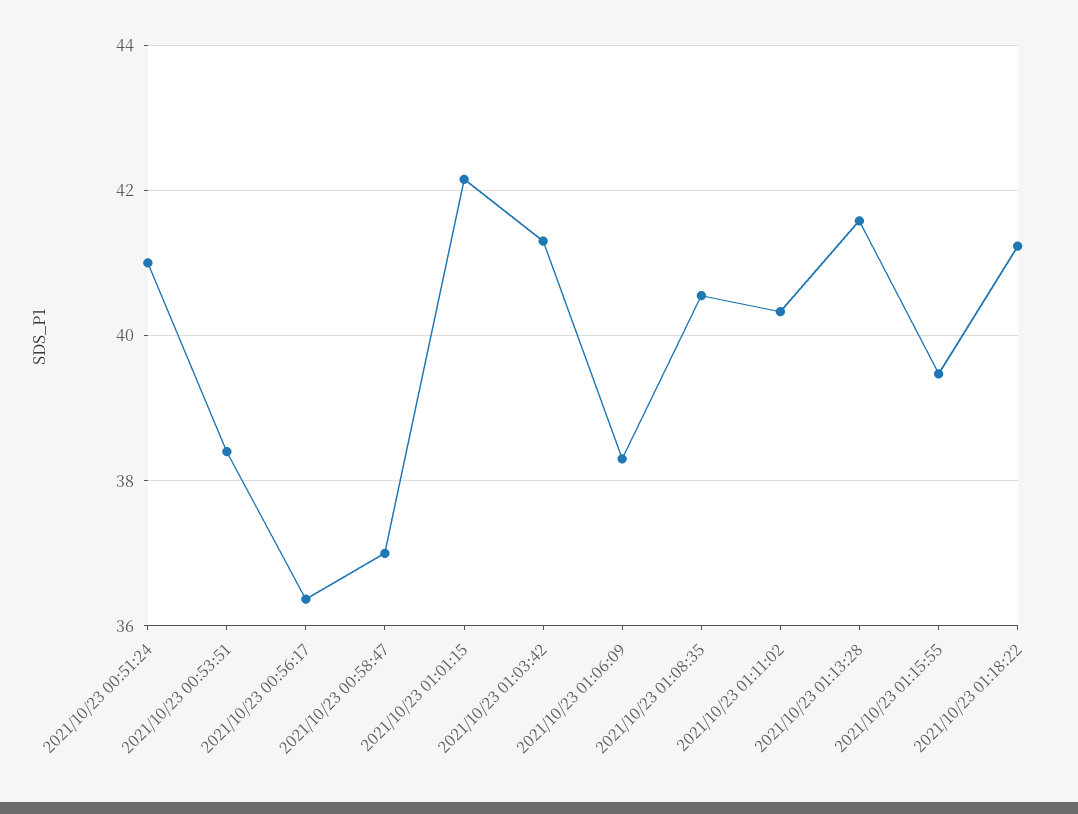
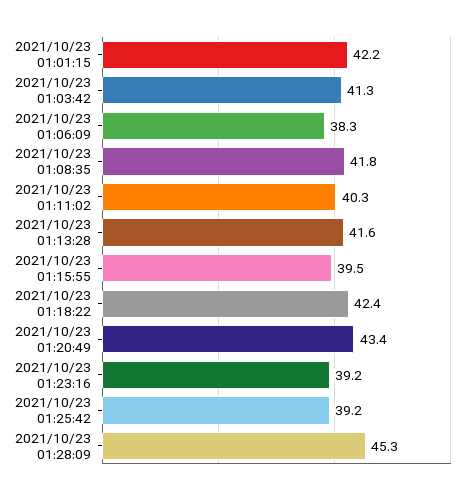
2021/10/23 00:51:24: 41 -> none
2021/10/23 00:53:51: 38.4 -> none
2021/10/23 00:56:17: 36.4 -> none
2021/10/23 00:58:47: 37 -> none
2021/10/23 01:08:35: 40.6 -> 41.8
2021/10/23 01:18:22: 41.2 -> 42.4
2021/10/23 01:20:49: none -> 43.4
2021/10/23 01:23:16: none -> 39.2
2021/10/23 01:25:42: none -> 39.2
2021/10/23 01:28:09: none -> 45.3

